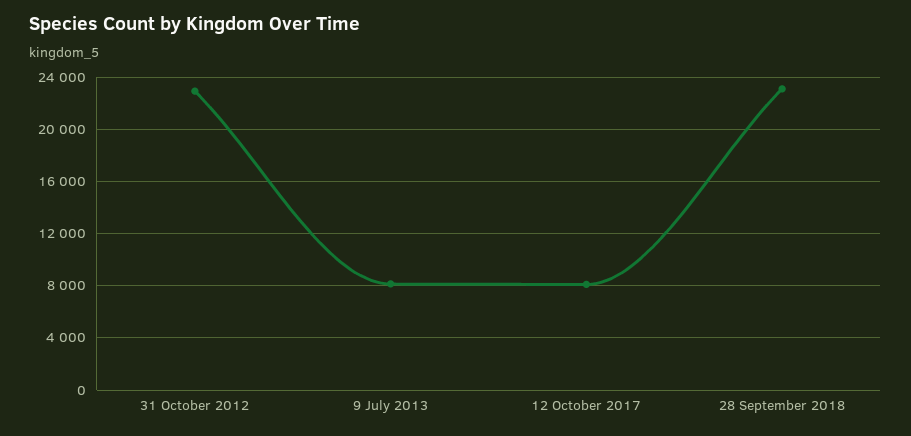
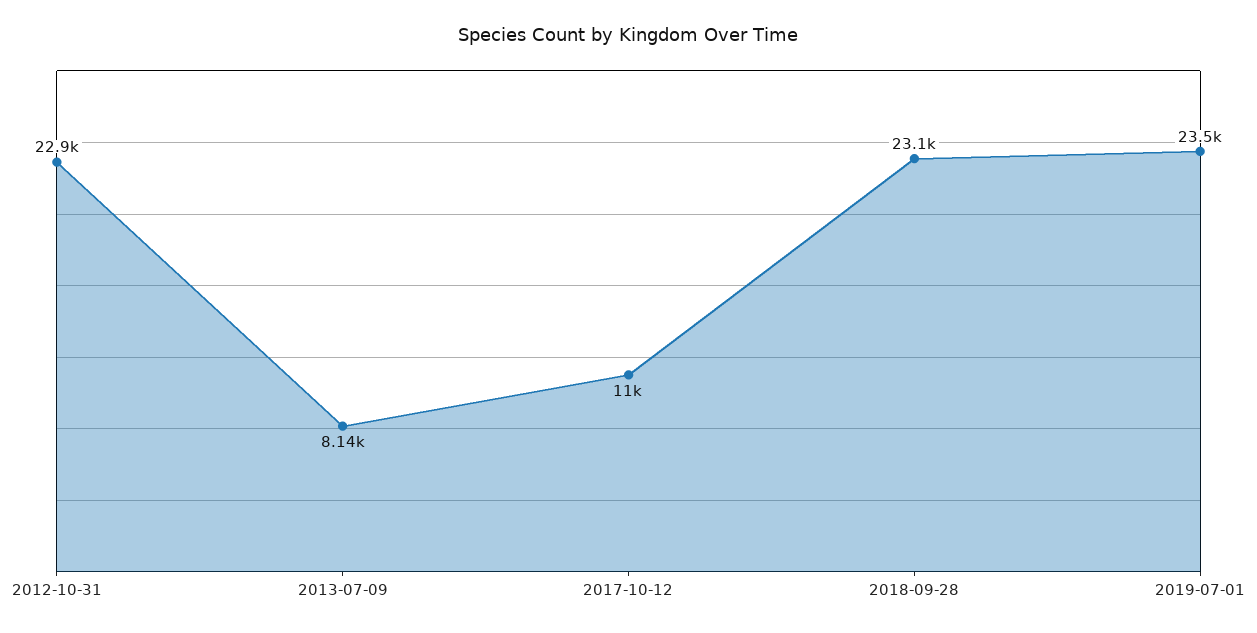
12 October 2017: 8000 -> 11000
2019-07-01: none -> 23500

